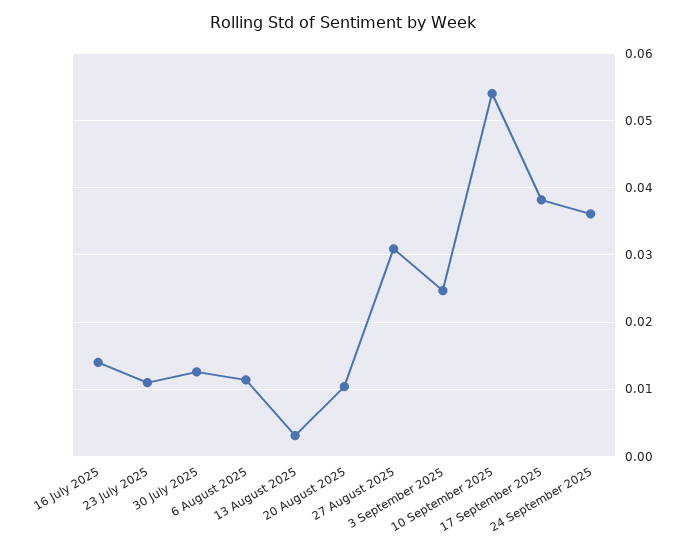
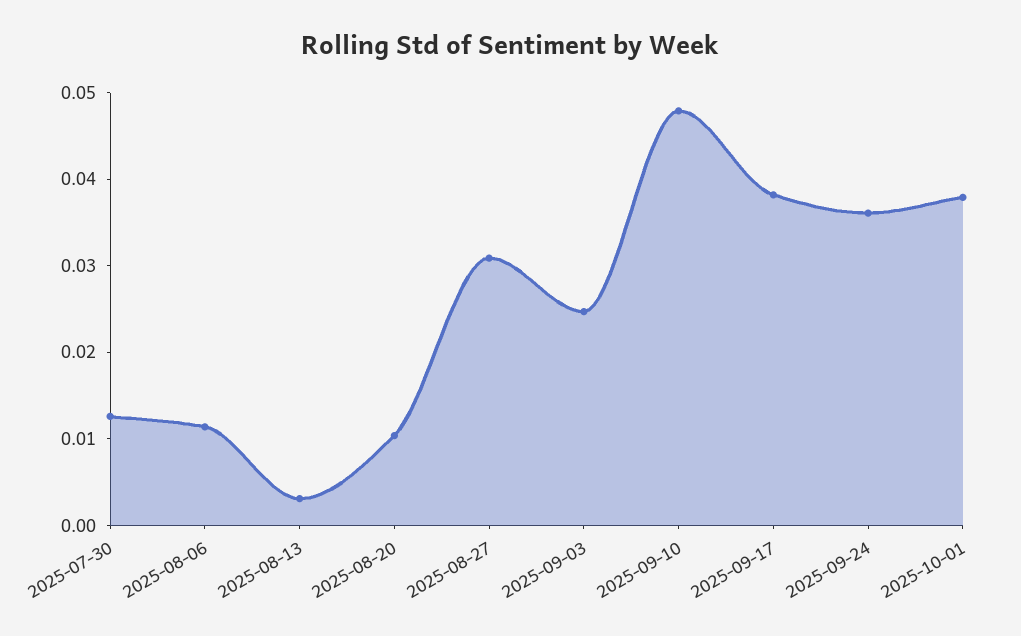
16 July 2025: 0.014 -> none
23 July 2025: 0.011 -> none
10 September 2025: 0.054 -> 0.048
2025-10-01: none -> 0.038

